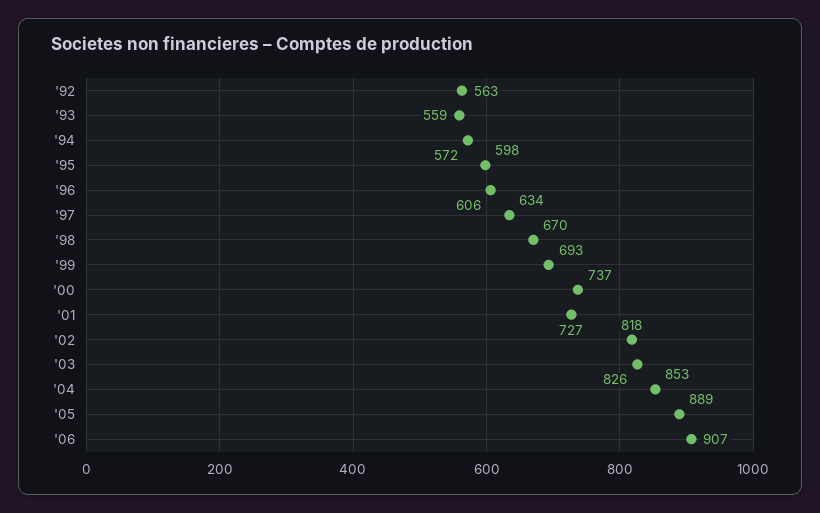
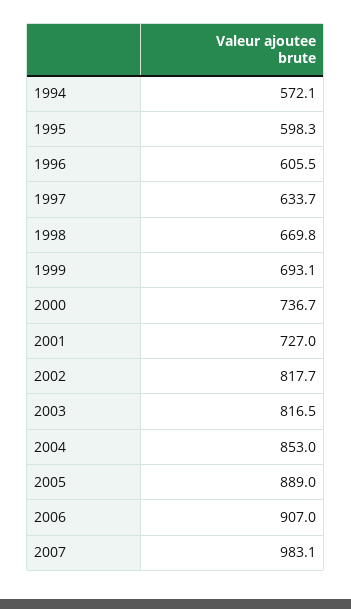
'92: 563 -> none
'93: 559 -> none
'03: 826 -> 816.5
2007: none -> 983.1

